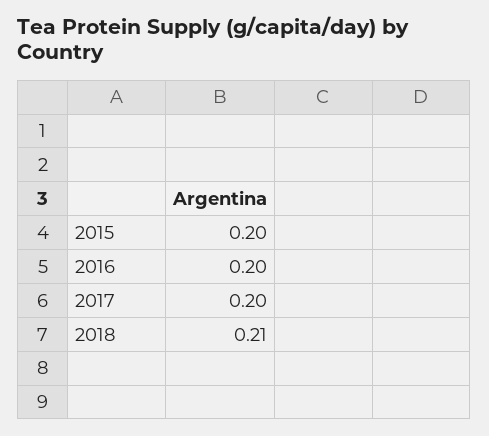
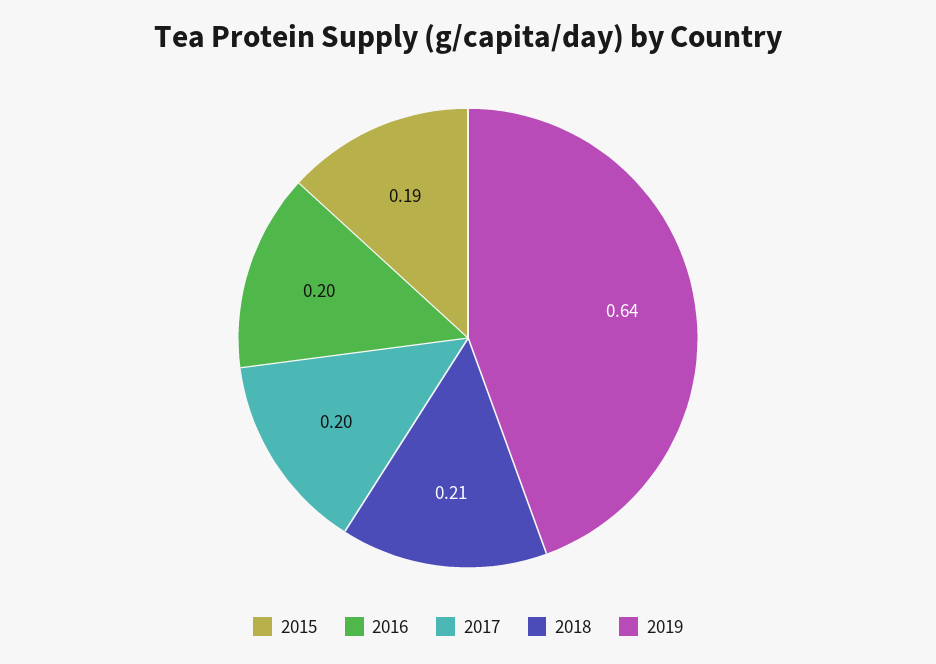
2015: 0.2 -> 0.19
2019: none -> 0.64

